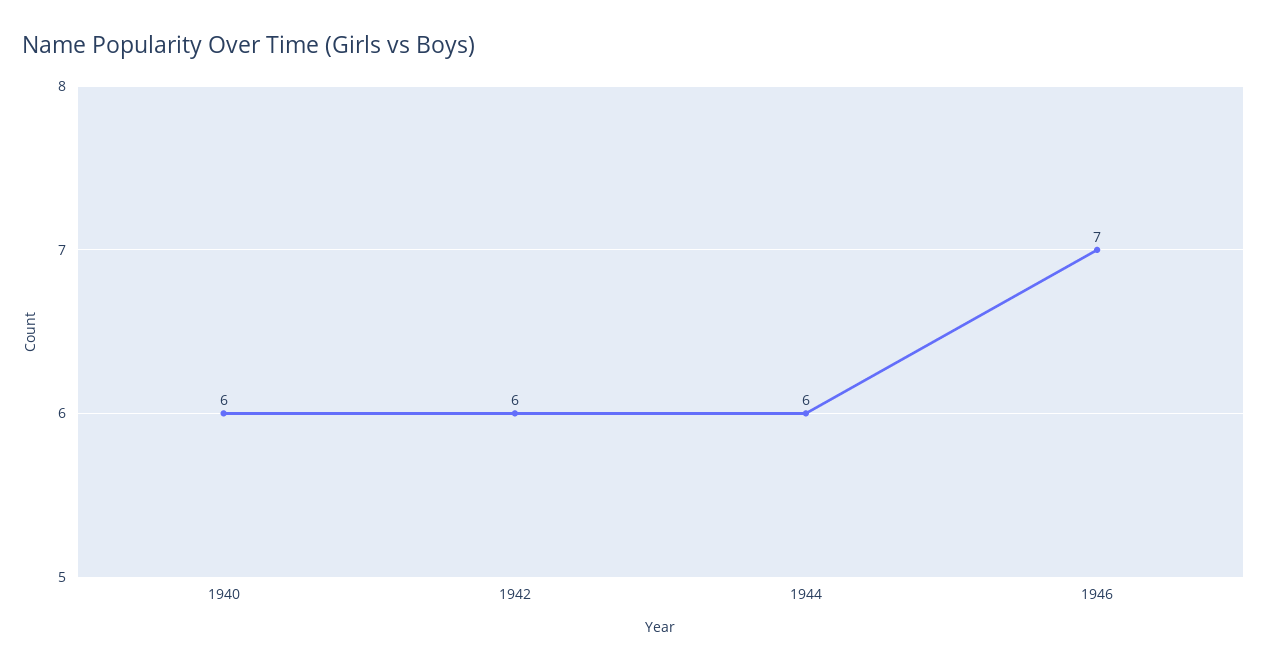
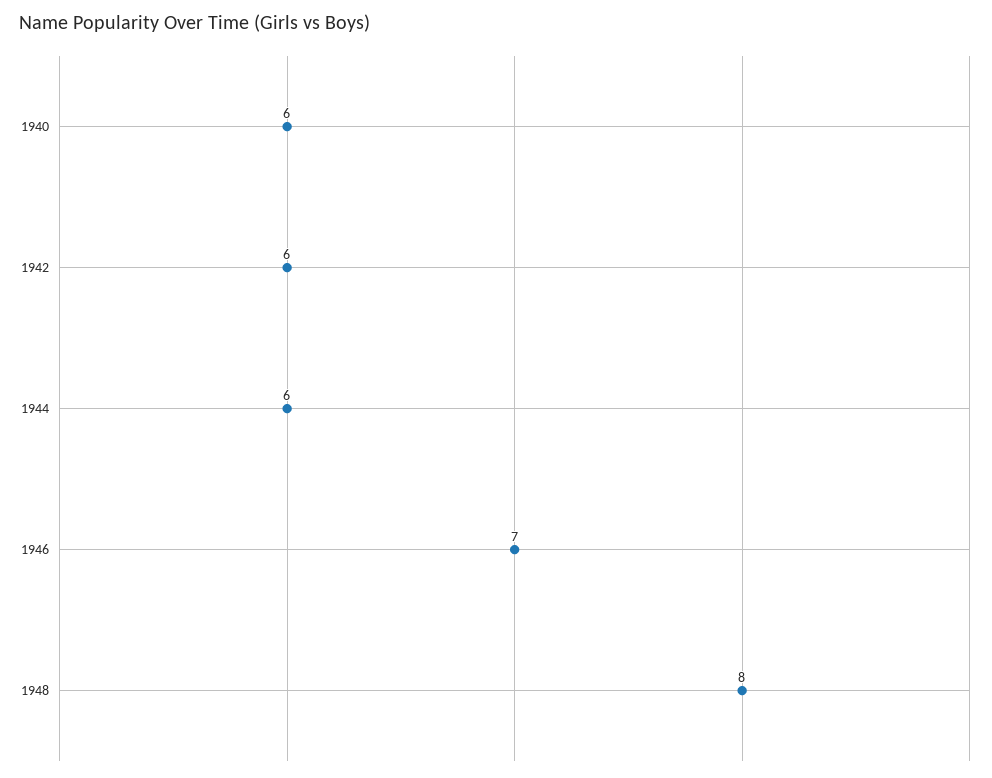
1948: none -> 8

